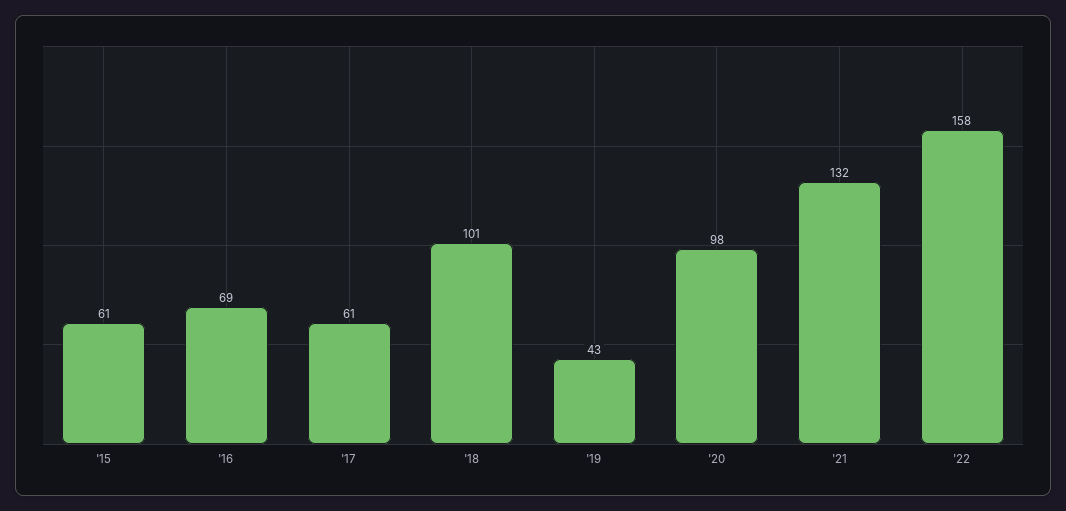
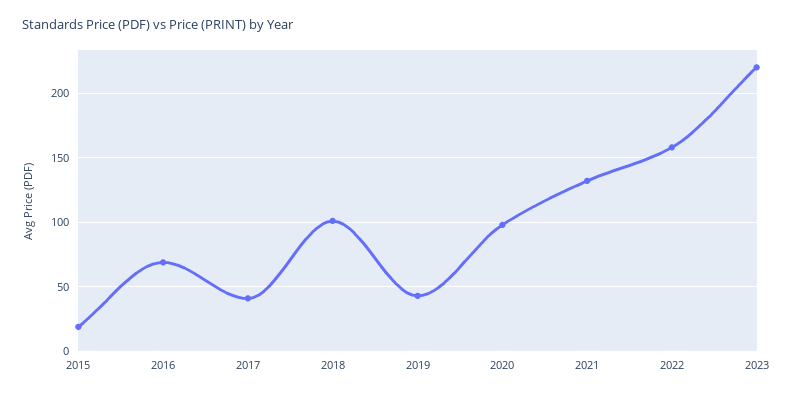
'15: 61 -> 20
'17: 61 -> 40
2023: none -> 220

